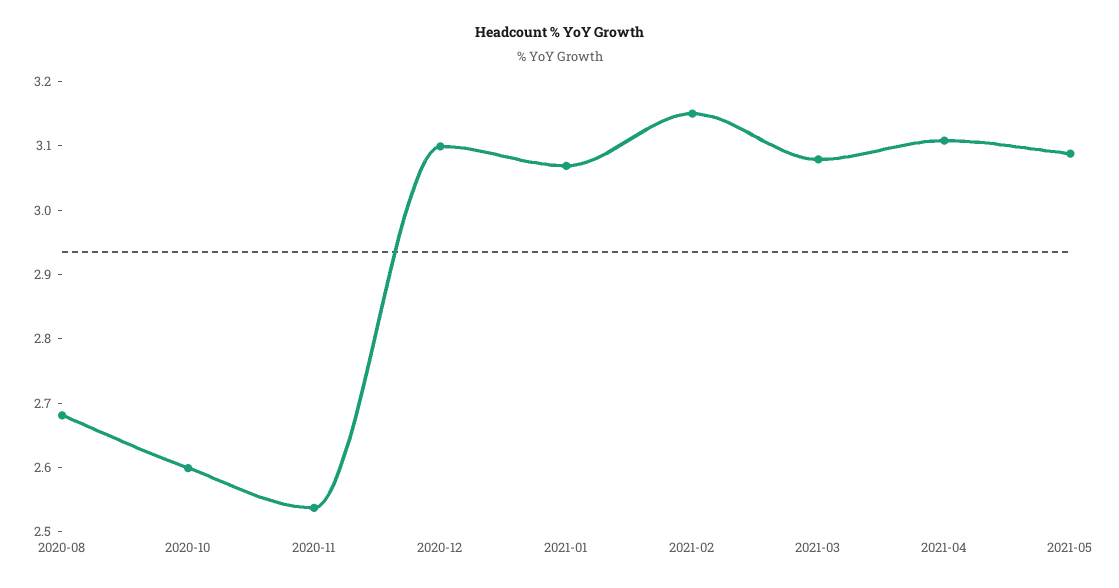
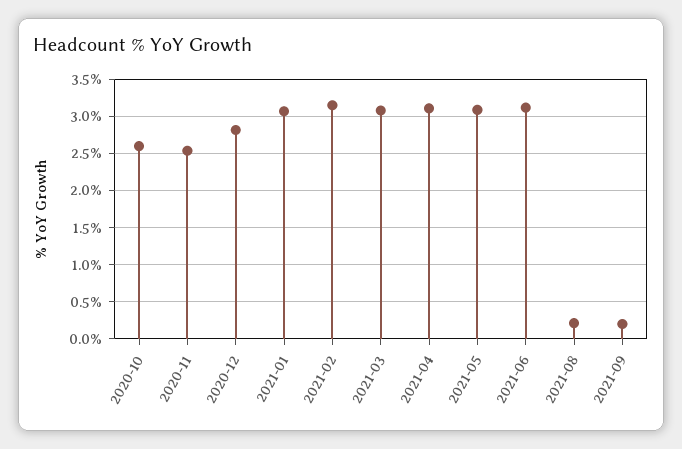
2020-08: 2.68 -> none
2020-12: 3.1 -> 2.8
2021-06: none -> 3.1
2021-08: none -> 0.2
2021-09: none -> 0.2

